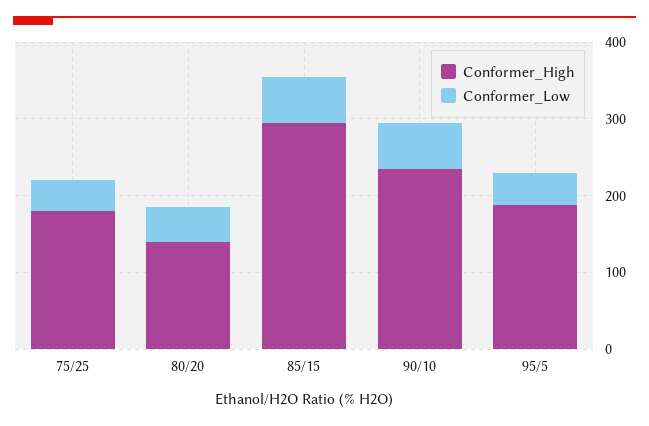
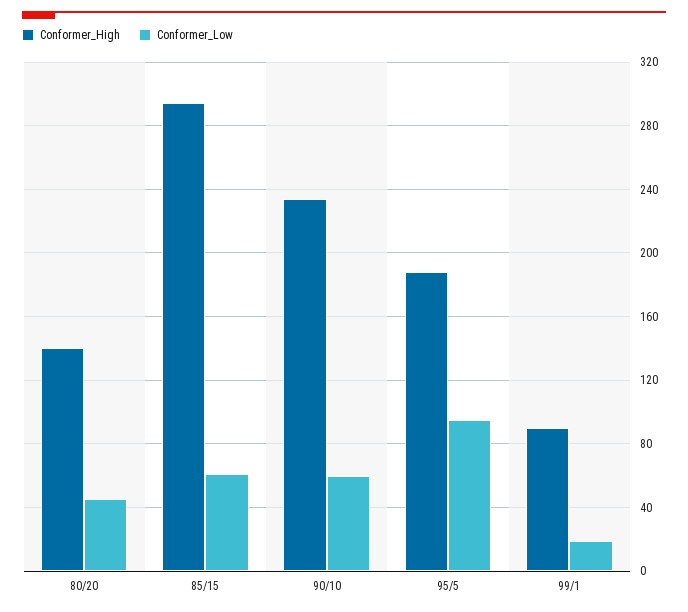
Conformer_High, 75/25: 180 -> none
Conformer_Low, 75/25: 40 -> none
Conformer_Low, 95/5: 40 -> 95
Conformer_High, 99/1: none -> 90
Conformer_Low, 99/1: none -> 20

